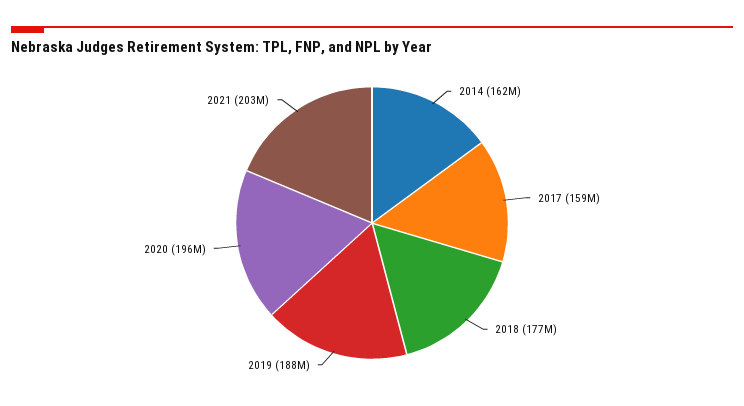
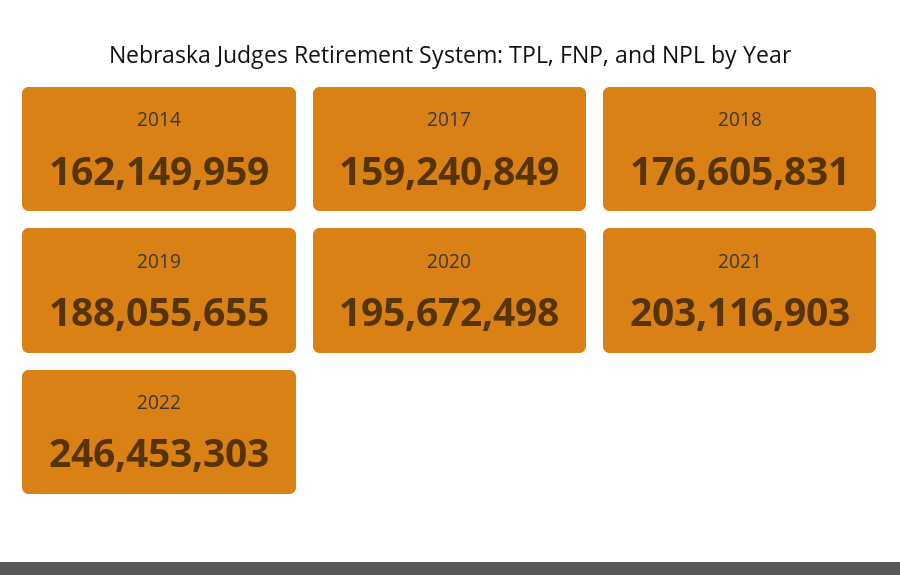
2022: none -> 246453303

